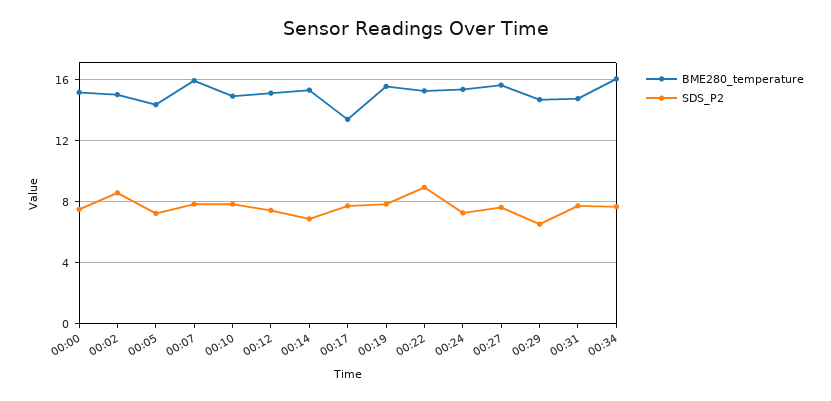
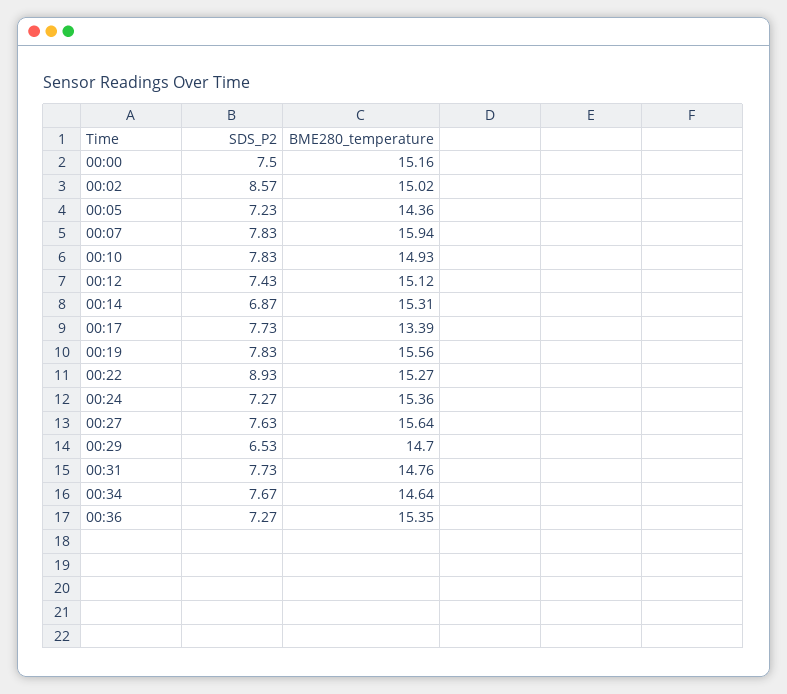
BME280_temperature, 00:34: 16 -> 14.64
SDS_P2, 00:36: none -> 7.27
BME280_temperature, 00:36: none -> 15.35

